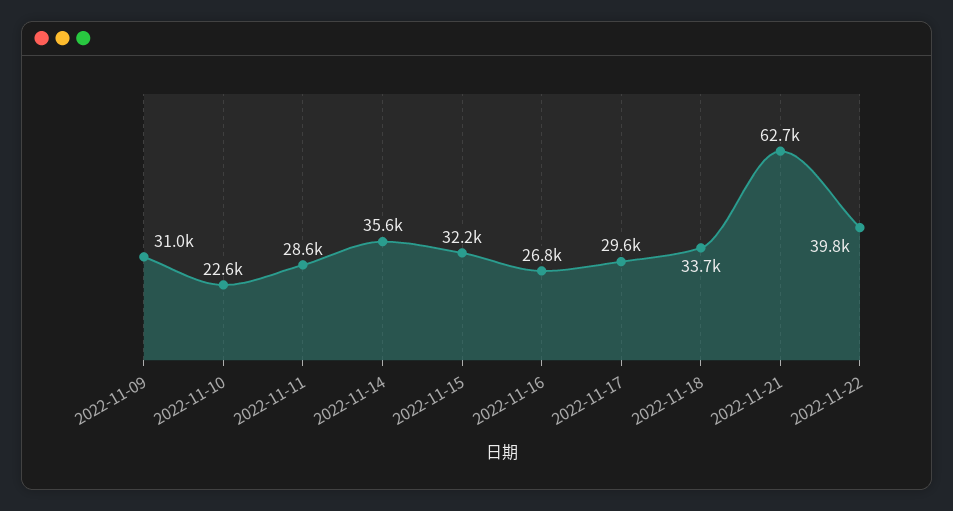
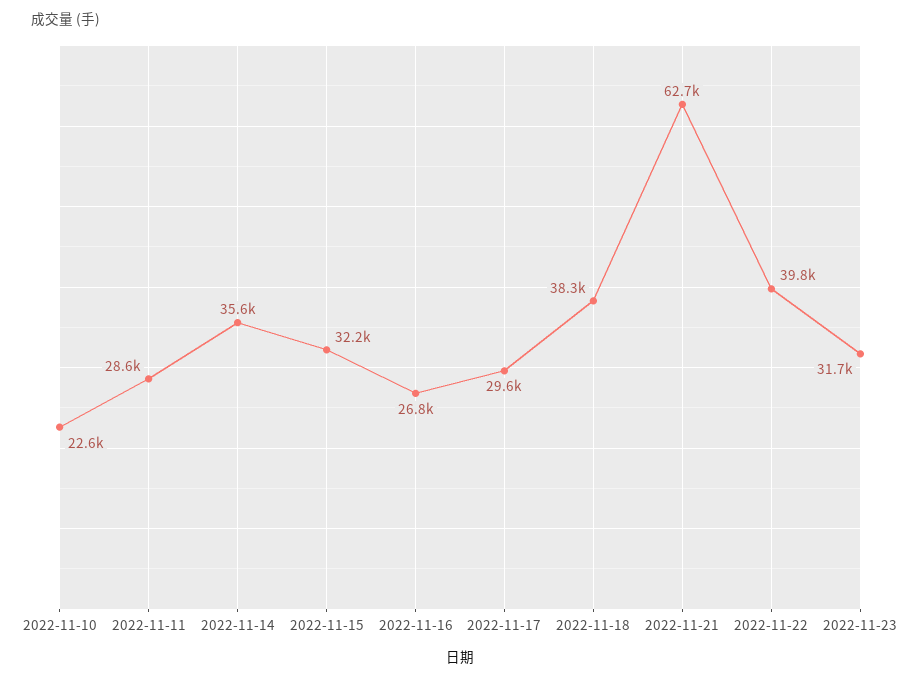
2022-11-09: 31000 -> none
2022-11-18: 33700 -> 38300
2022-11-23: none -> 31700

